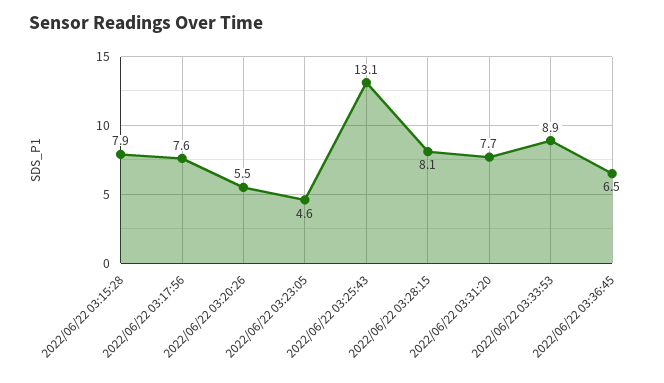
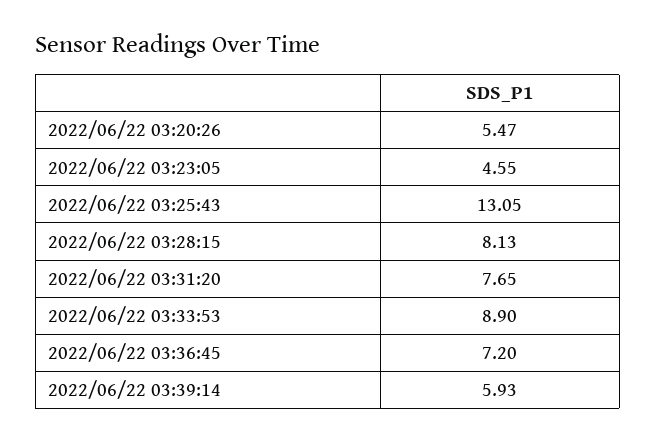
2022/06/22 03:15:28: 7.9 -> none
2022/06/22 03:17:56: 7.6 -> none
2022/06/22 03:36:45: 6.5 -> 7.2
2022/06/22 03:39:14: none -> 5.93

